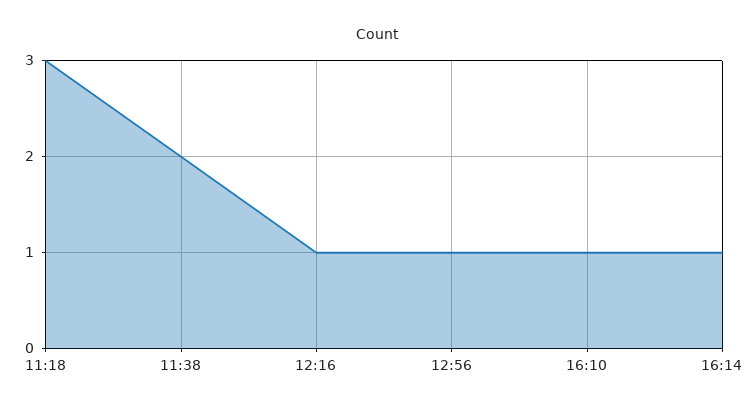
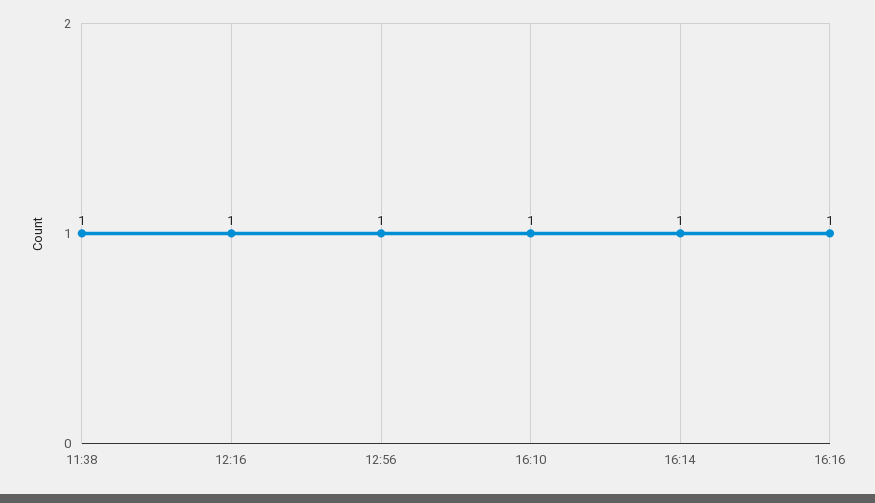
11:18: 3 -> none
11:38: 2 -> 1
16:16: none -> 1

